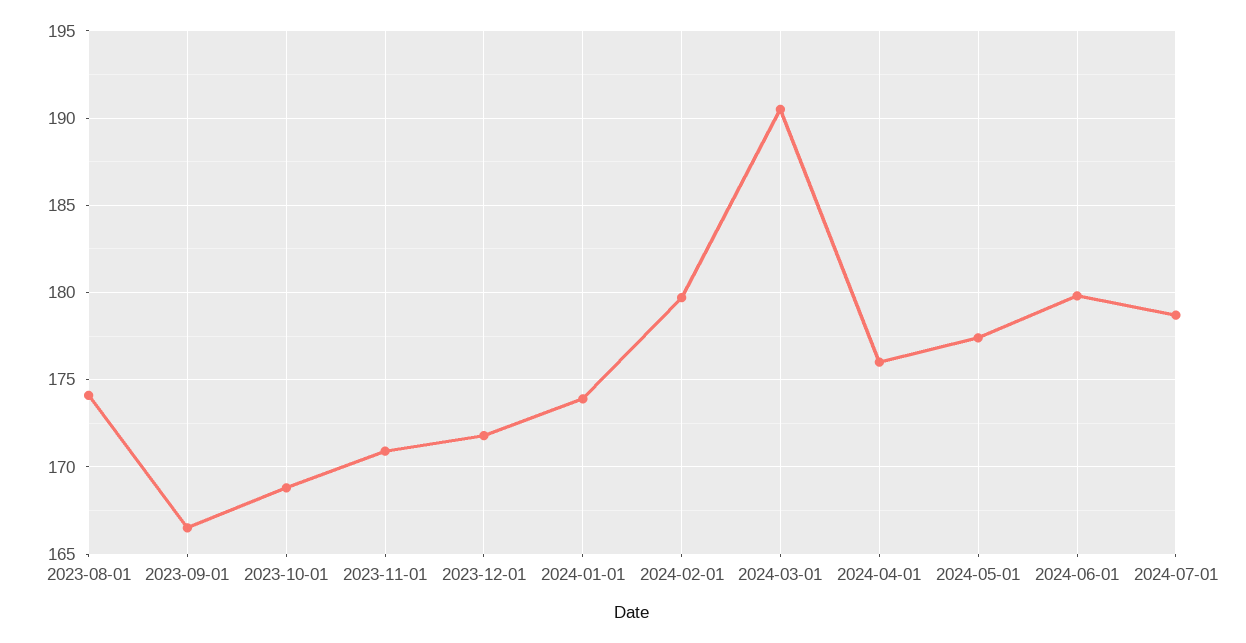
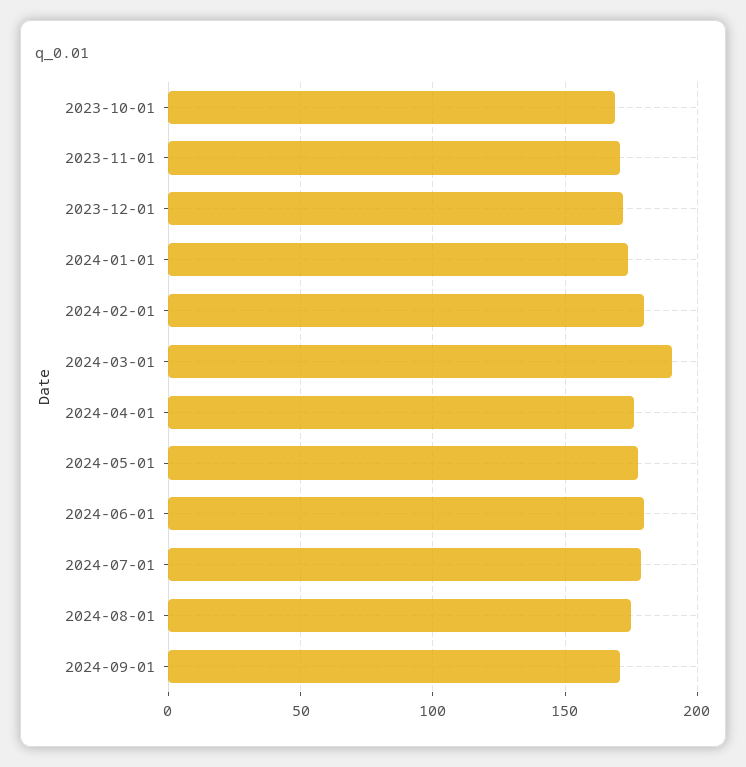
2023-08-01: 174 -> none
2023-09-01: 166.5 -> none
2024-08-01: none -> 175
2024-09-01: none -> 170

